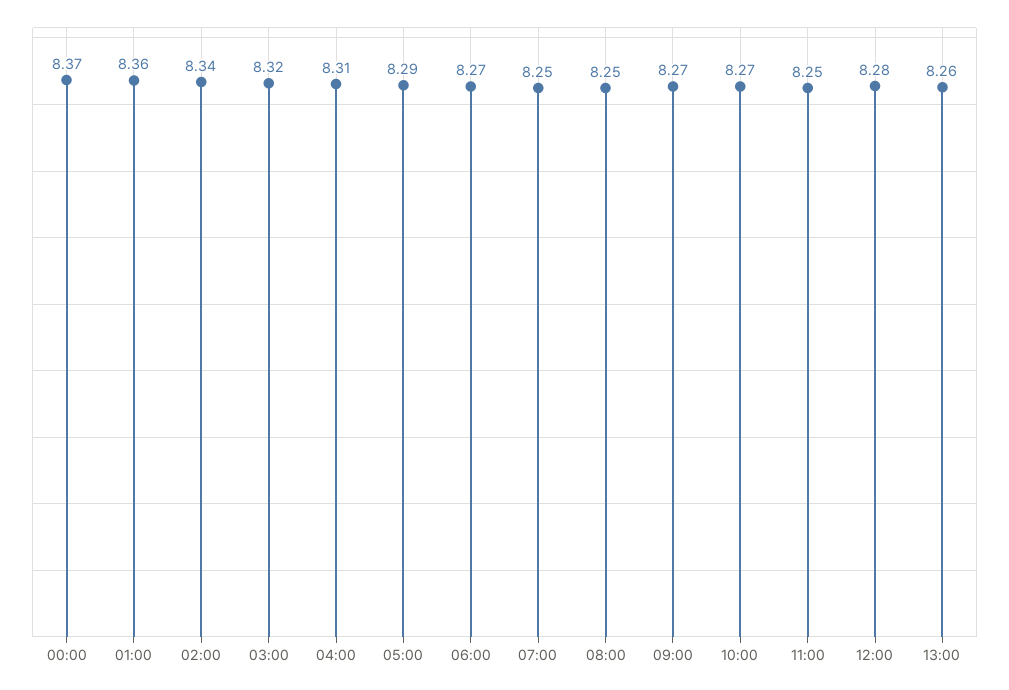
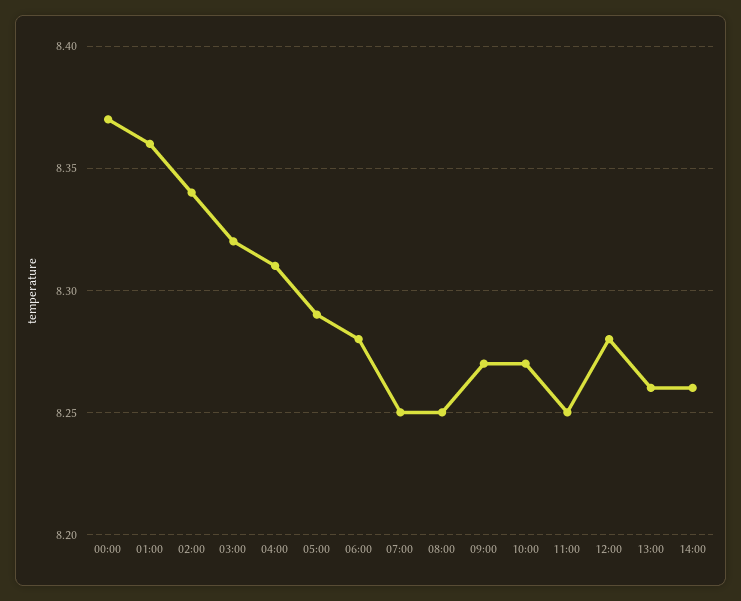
06:00: 8.27 -> 8.28
14:00: none -> 8.26

